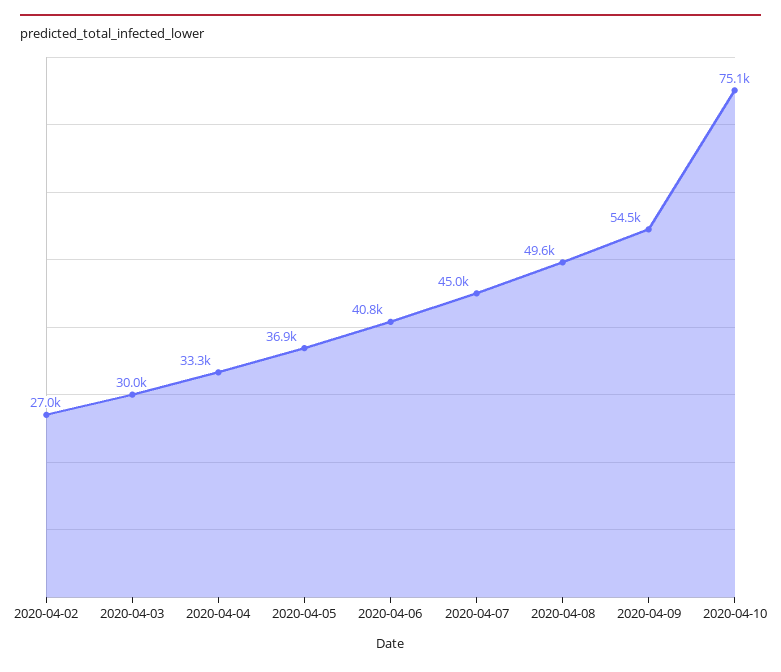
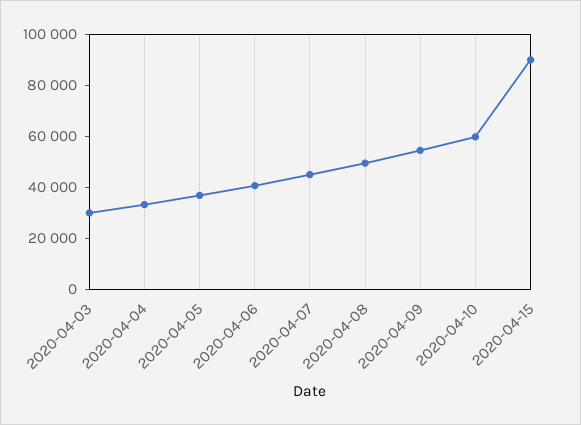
2020-04-02: 27000 -> none
2020-04-10: 75100 -> 60000
2020-04-15: none -> 90000

